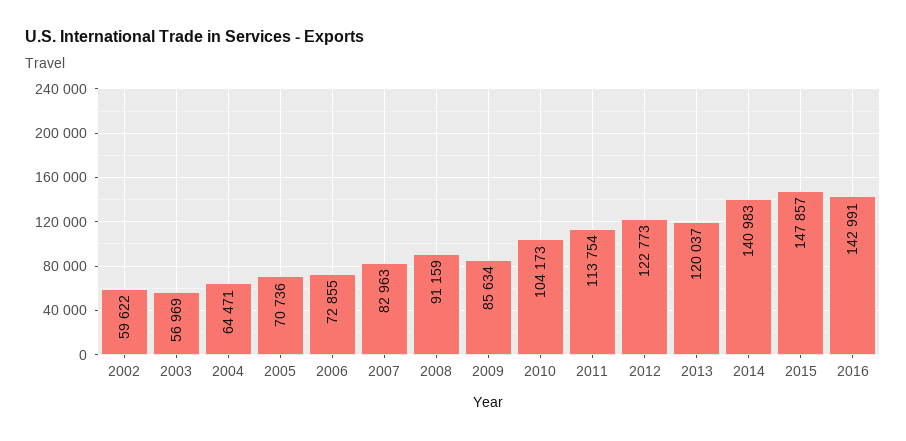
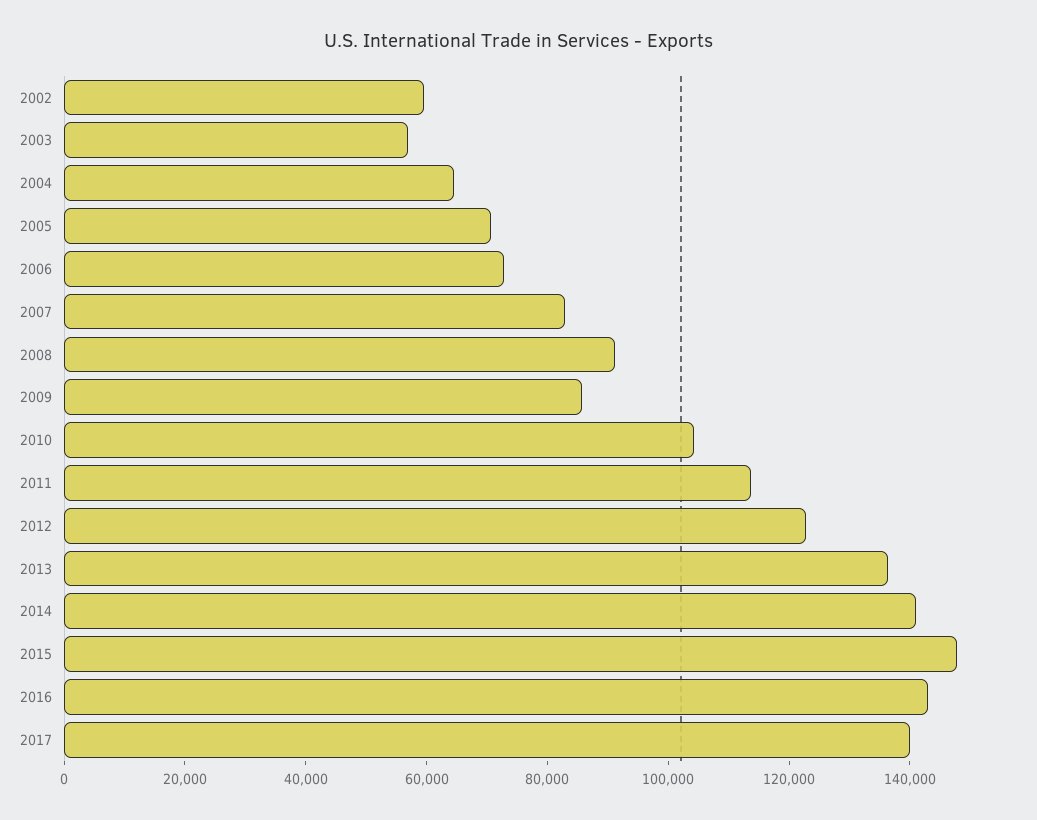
2013: 120037 -> 135000
2017: none -> 140000

